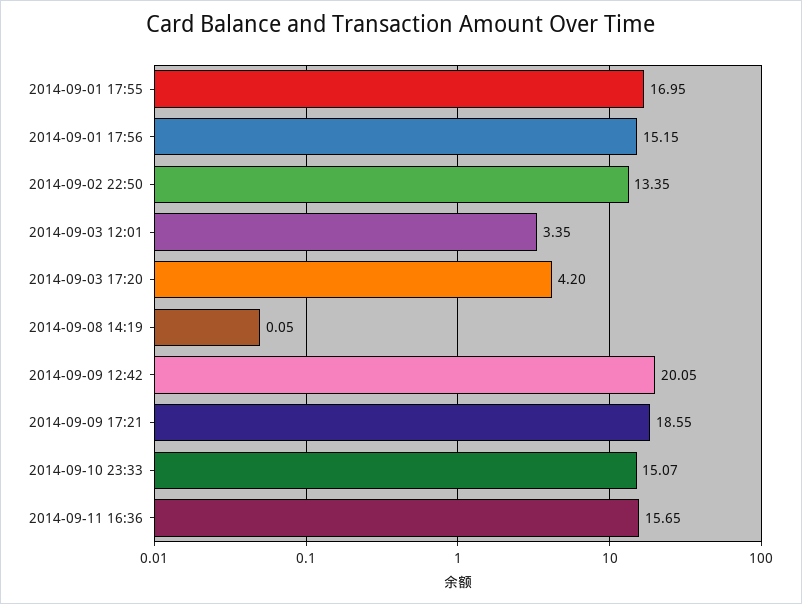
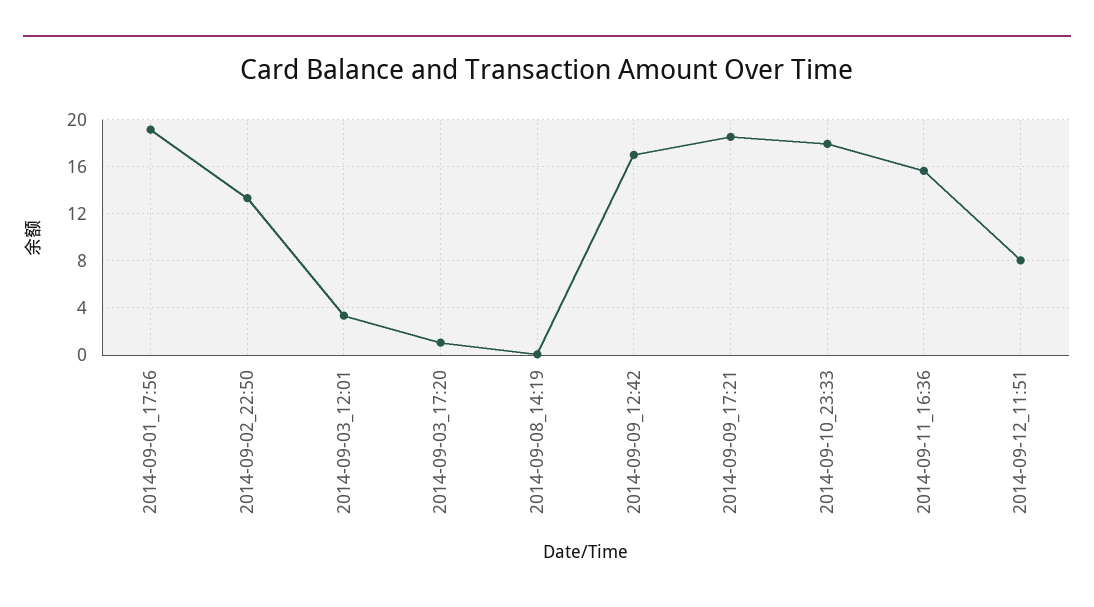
2014-09-01 17:55: 16.95 -> none
2014-09-01 17:56: 15.15 -> 19
2014-09-03 17:20: 4.2 -> 1
2014-09-09 12:42: 20.05 -> 17
2014-09-10 23:33: 15.07 -> 18
2014-09-12_11:51: none -> 8

